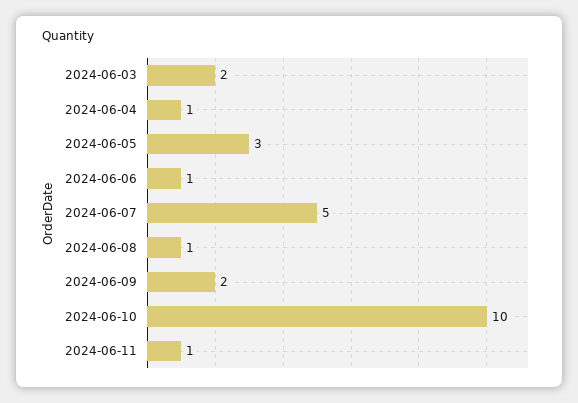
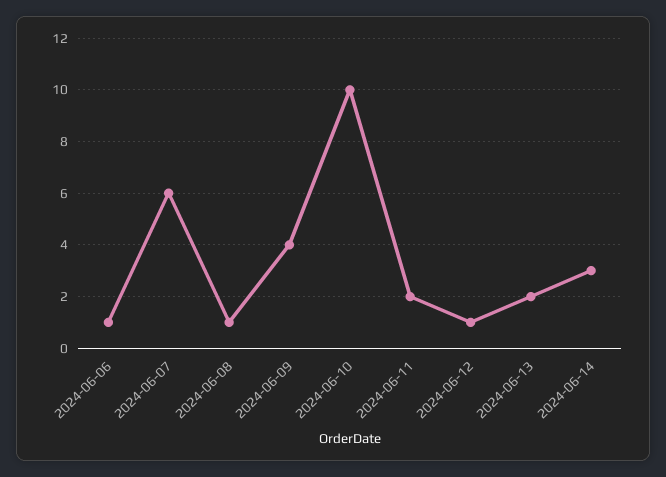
2024-06-03: 2 -> none
2024-06-04: 1 -> none
2024-06-05: 3 -> none
2024-06-07: 5 -> 6
2024-06-09: 2 -> 4
2024-06-11: 1 -> 2
2024-06-12: none -> 1
2024-06-13: none -> 2
2024-06-14: none -> 3

